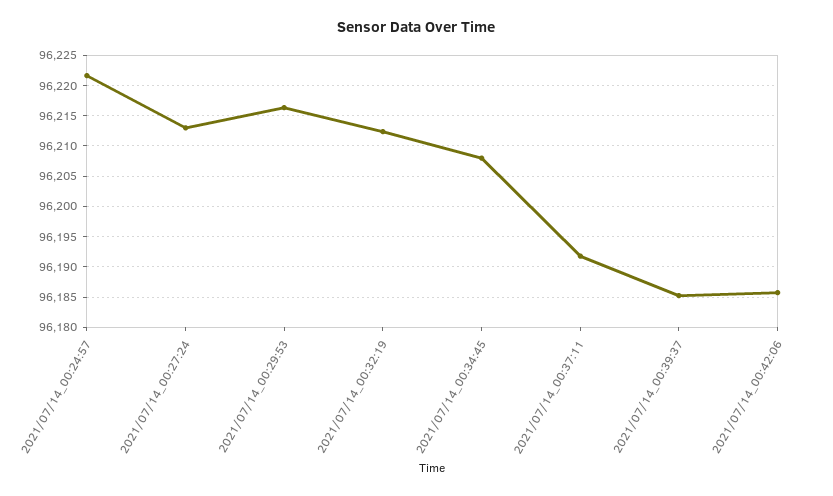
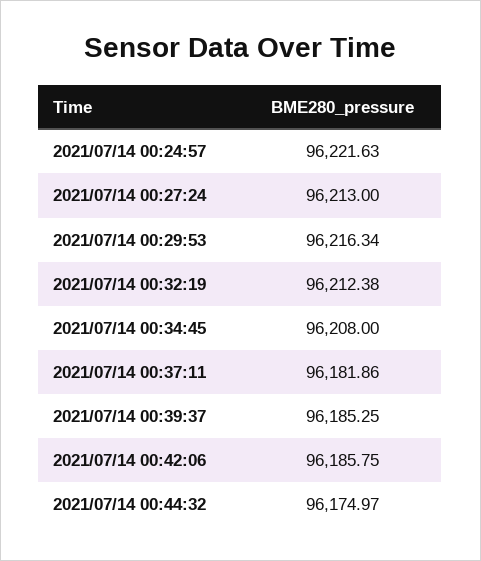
2021/07/14_00:37:11: 96192 -> 96181.86
2021/07/14 00:44:32: none -> 96174.97

